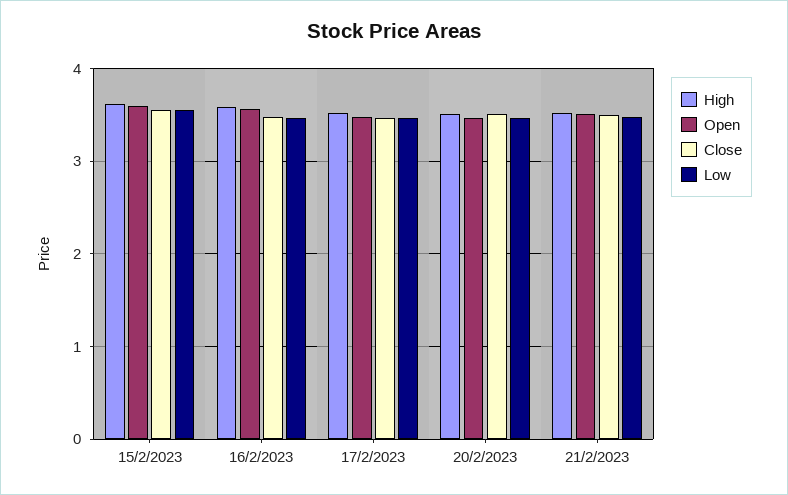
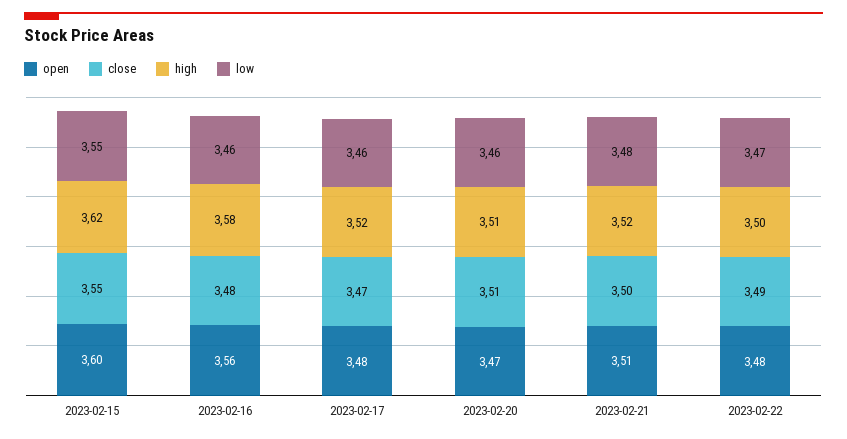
Open, 2023-02-22: none -> 3.48
Close, 2023-02-22: none -> 3.49
High, 2023-02-22: none -> 3.5
Low, 2023-02-22: none -> 3.47

